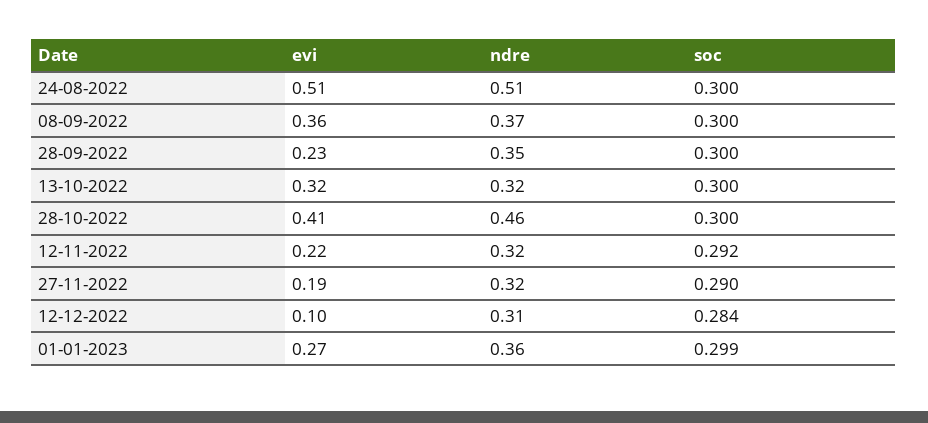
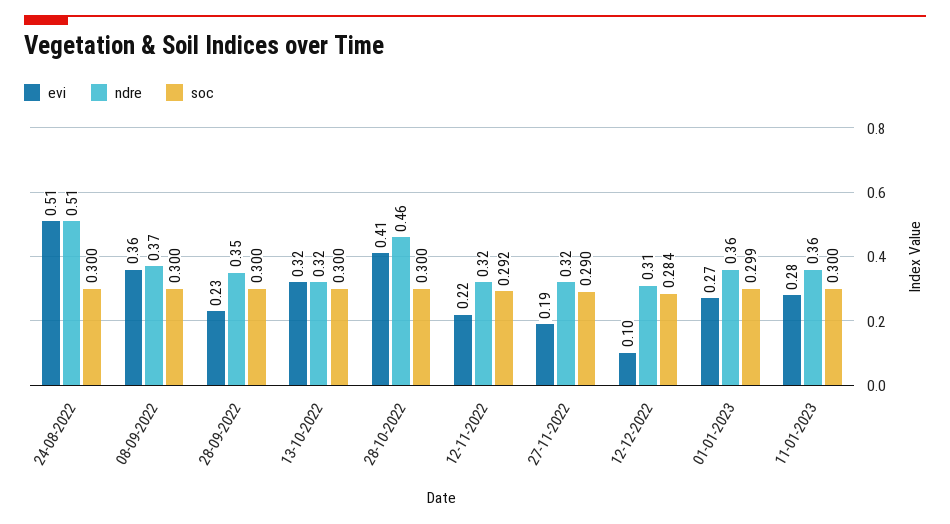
evi, 11-01-2023: none -> 0.28
ndre, 11-01-2023: none -> 0.36
soc, 11-01-2023: none -> 0.3

